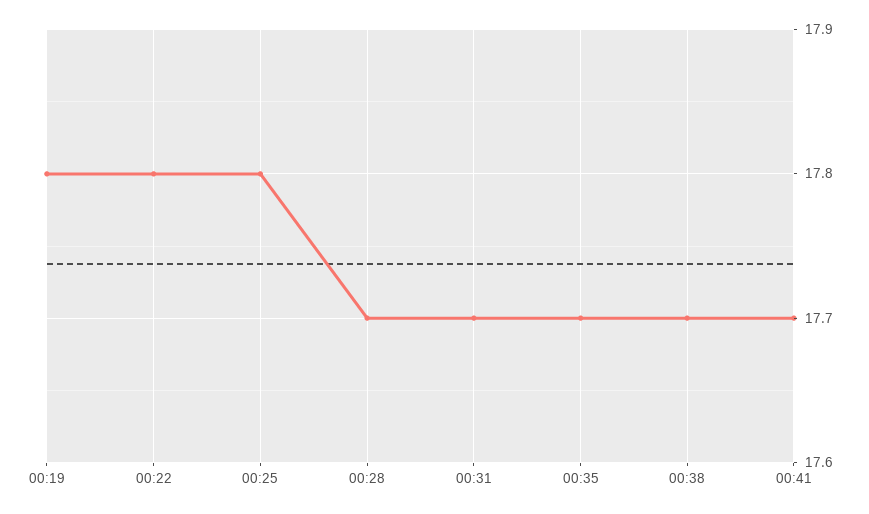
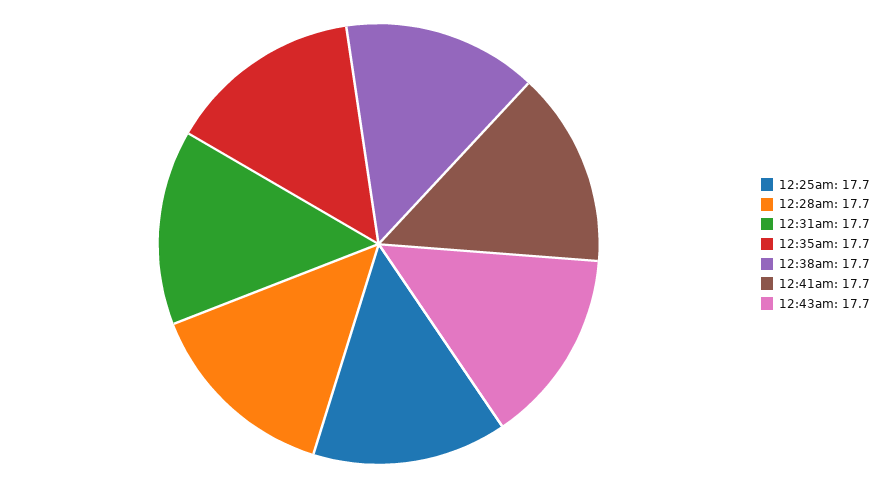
00:19: 17.8 -> none
00:22: 17.8 -> none
00:25: 17.8 -> 17.7
12:43am: none -> 17.7

